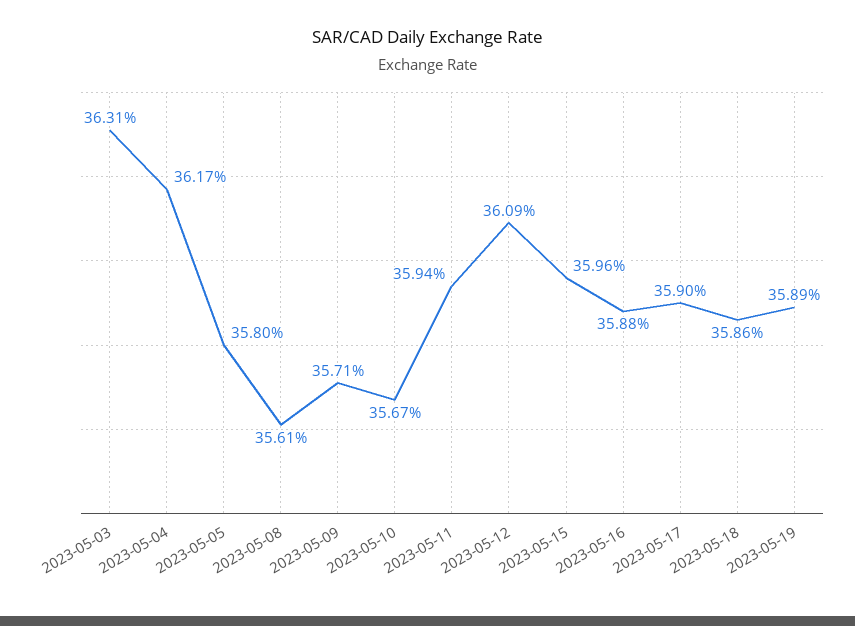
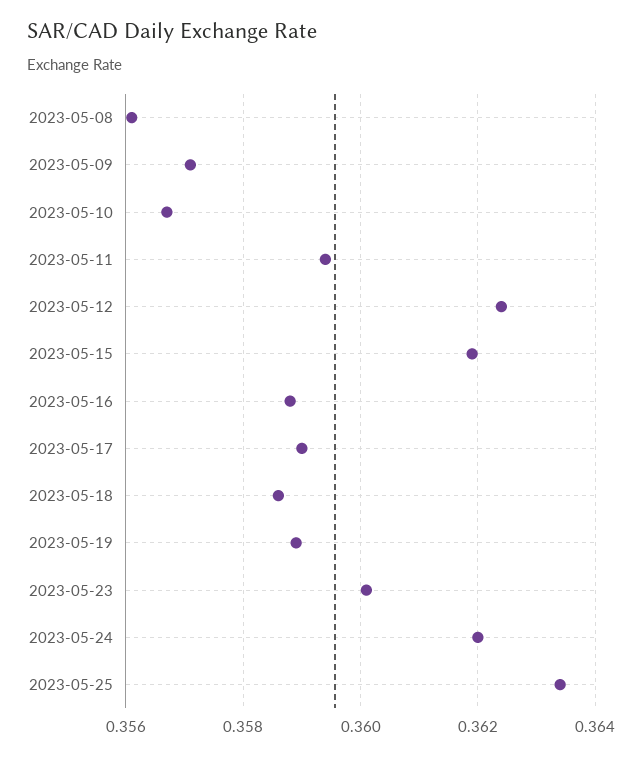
2023-05-03: 0.3631 -> none
2023-05-04: 0.3617 -> none
2023-05-05: 0.358 -> none
2023-05-12: 0.3609 -> 0.3625
2023-05-15: 0.3596 -> 0.362
2023-05-23: none -> 0.36
2023-05-24: none -> 0.362
2023-05-25: none -> 0.3635

